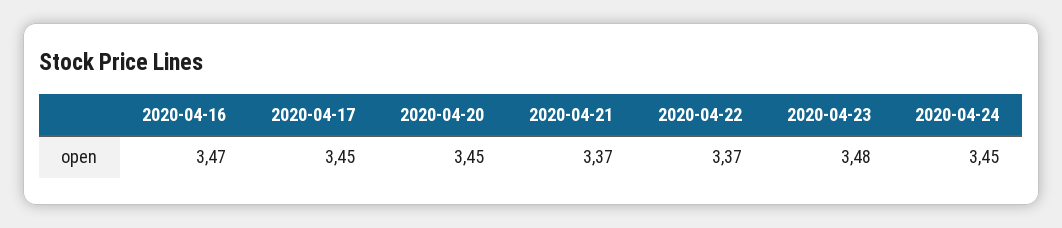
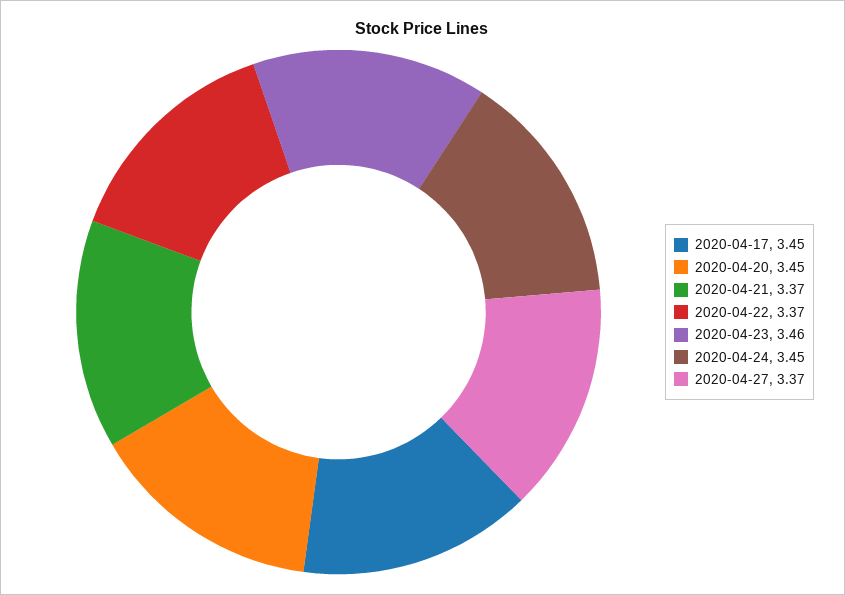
2020-04-16: 3.47 -> none
2020-04-23: 3.48 -> 3.46
2020-04-27: none -> 3.37

